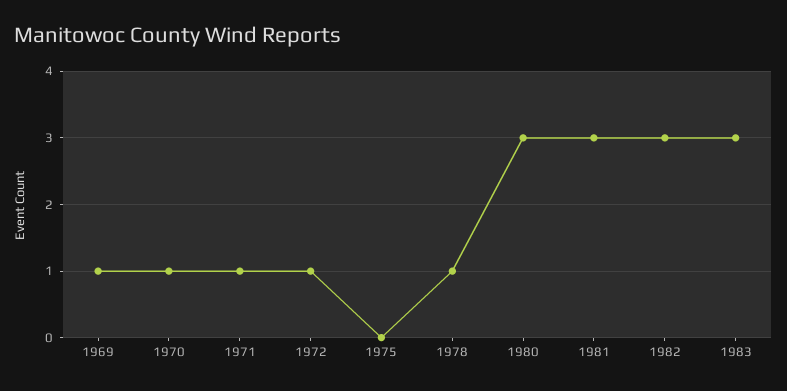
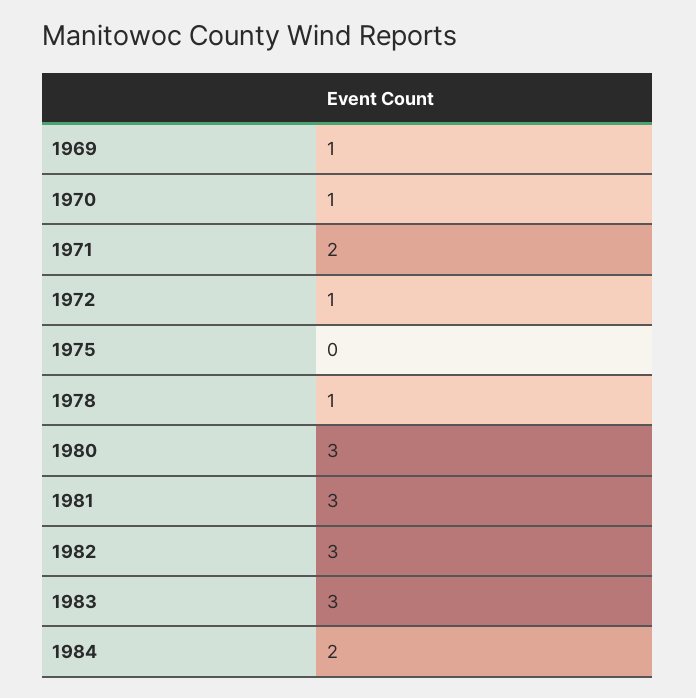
1971: 1 -> 2
1984: none -> 2

